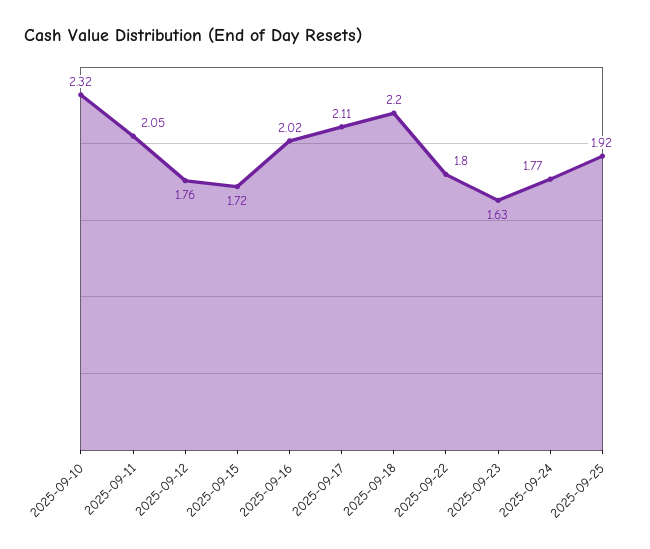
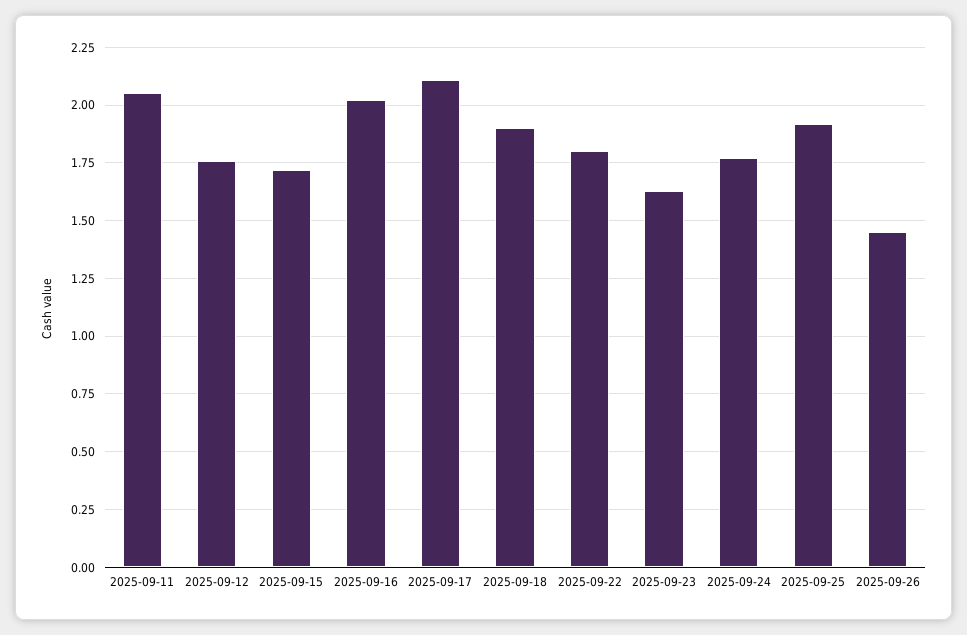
2025-09-10: 2.32 -> none
2025-09-18: 2.2 -> 1.9
2025-09-26: none -> 1.45

